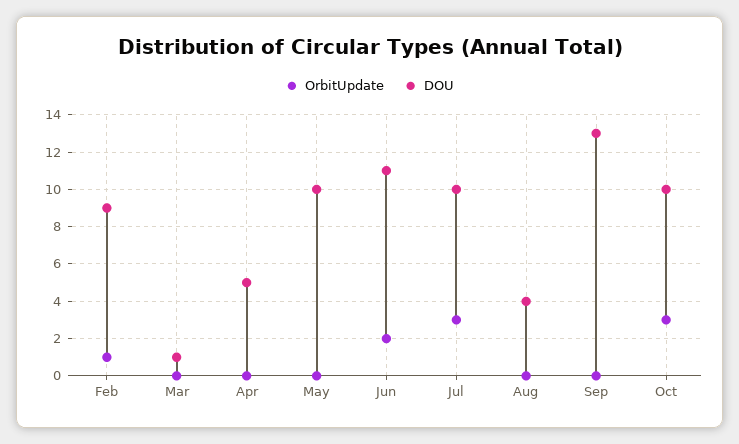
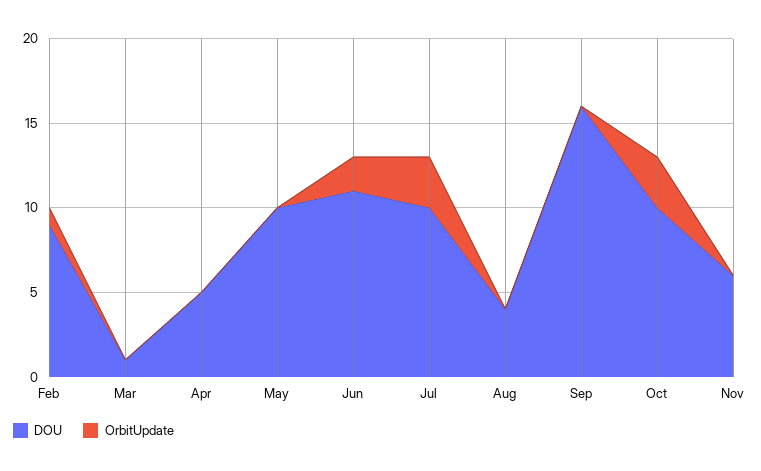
DOU, Sep: 13 -> 16
DOU, Nov: none -> 6
OrbitUpdate, Nov: none -> 0

